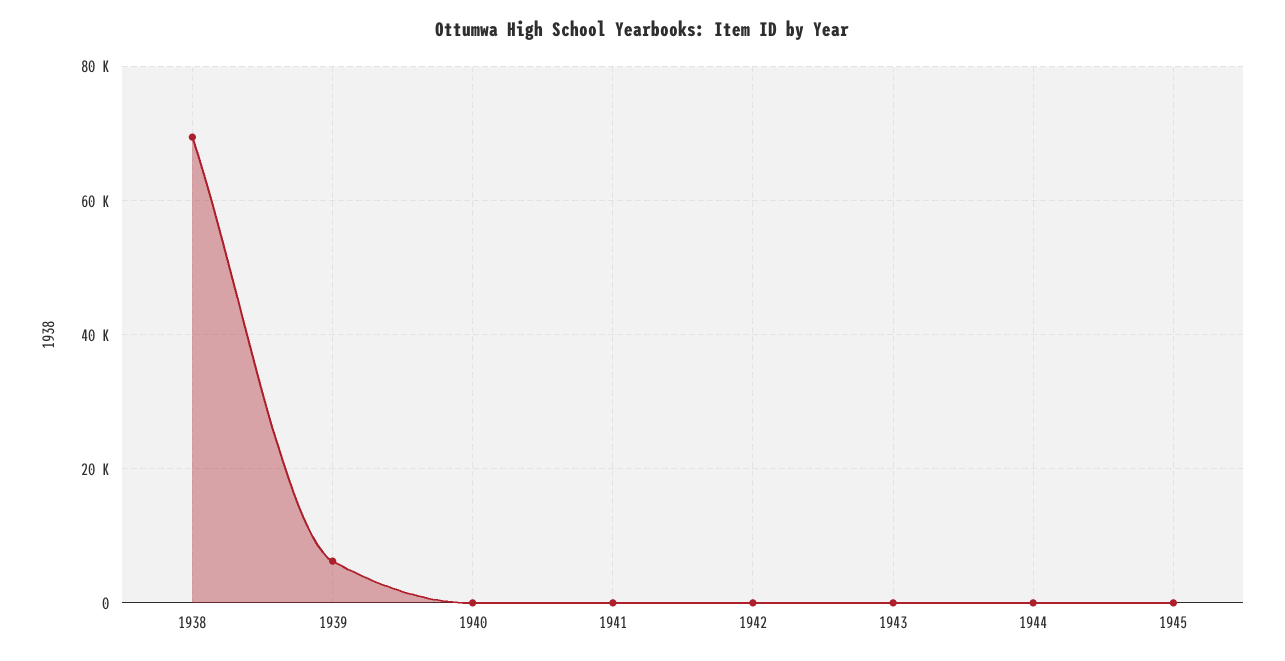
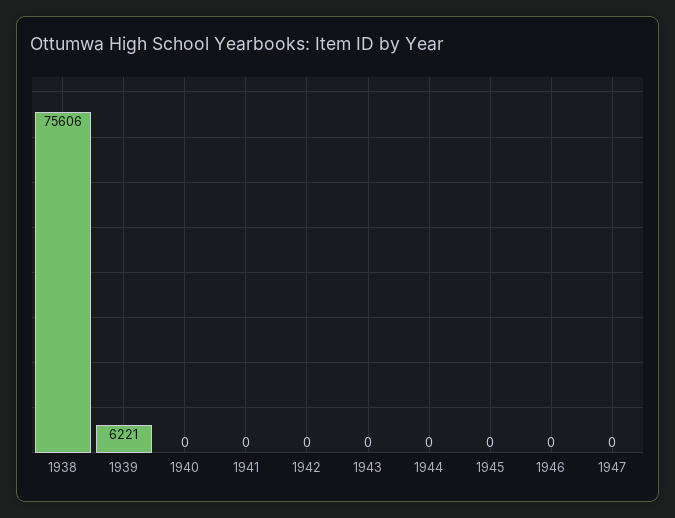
1938: 70000 -> 75606
1946: none -> 0
1947: none -> 0

